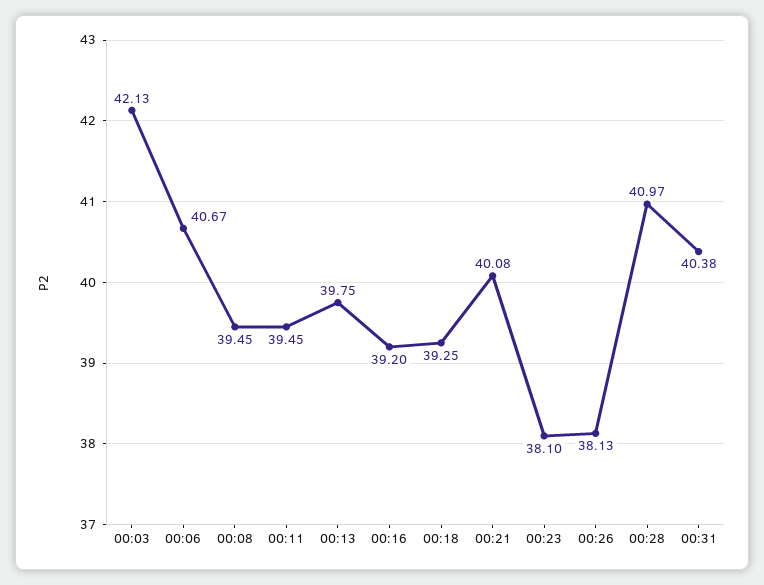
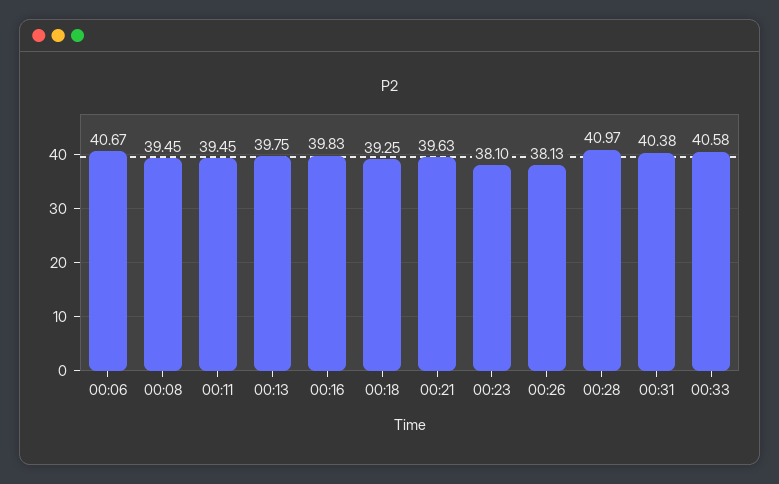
00:03: 42.13 -> none
00:16: 39.2 -> 39.83
00:21: 40.08 -> 39.63
00:33: none -> 40.58

